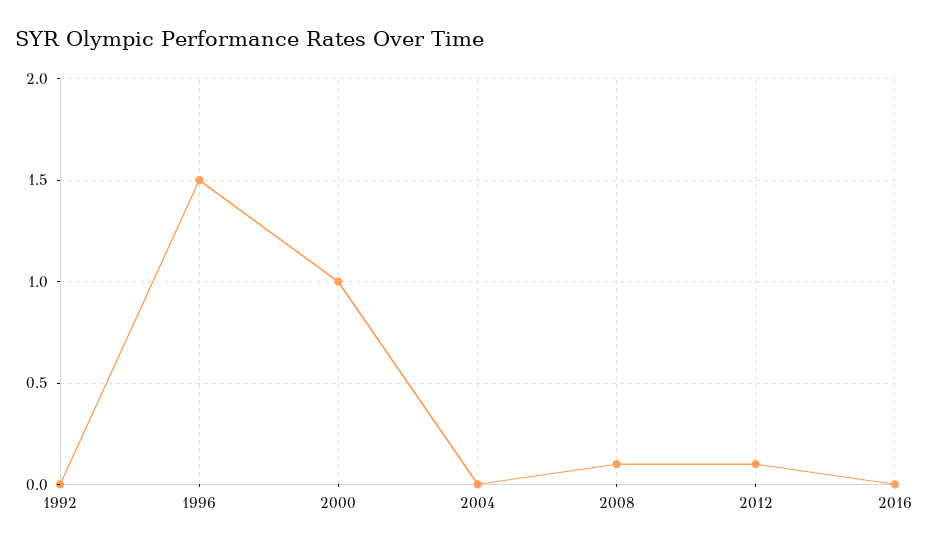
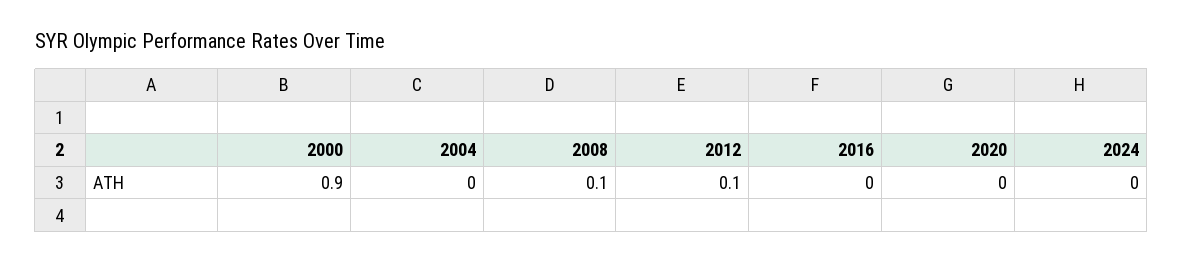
1992: 0 -> none
1996: 1.5 -> none
2000: 1 -> 0.9
2020: none -> 0
2024: none -> 0

